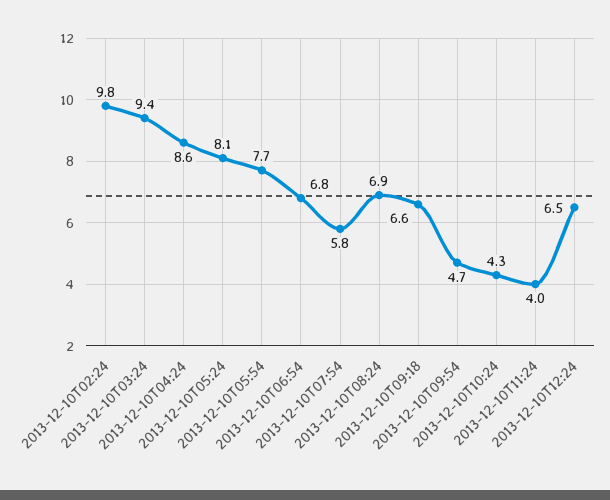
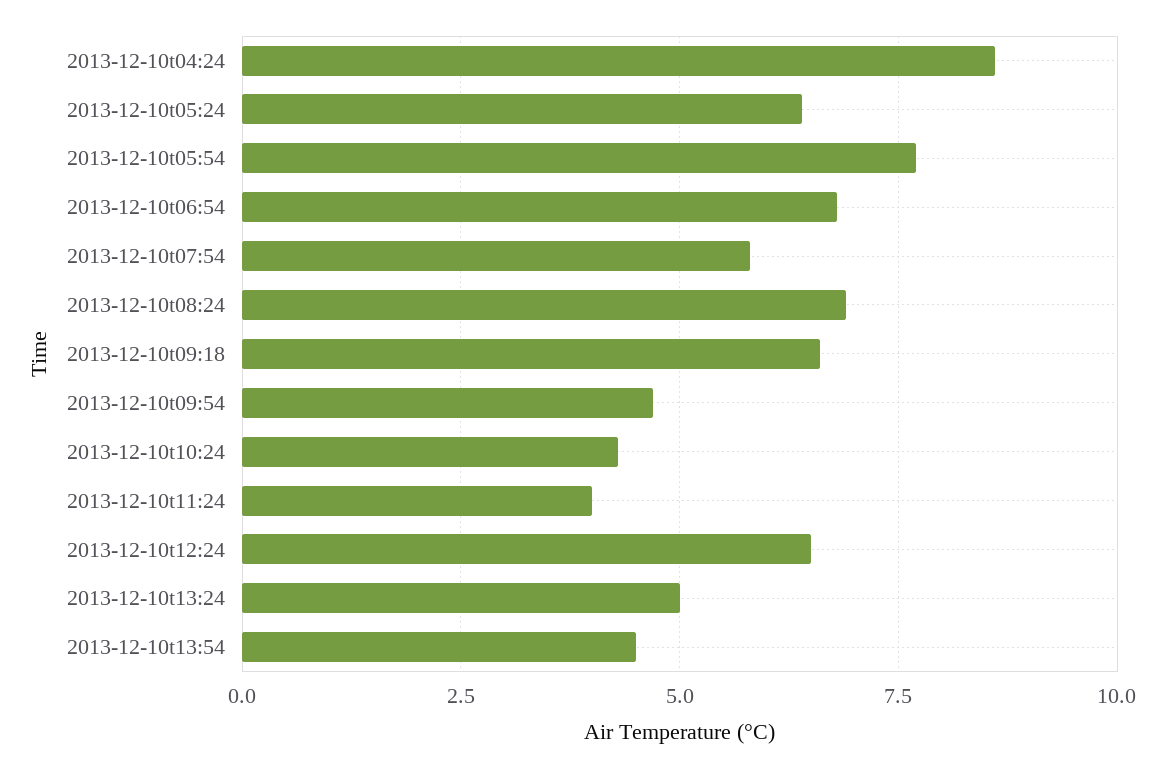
2013-12-10T02:24: 9.8 -> none
2013-12-10T03:24: 9.4 -> none
2013-12-10T05:24: 8.1 -> 6.5
2013-12-10t13:24: none -> 5
2013-12-10t13:54: none -> 4.5

